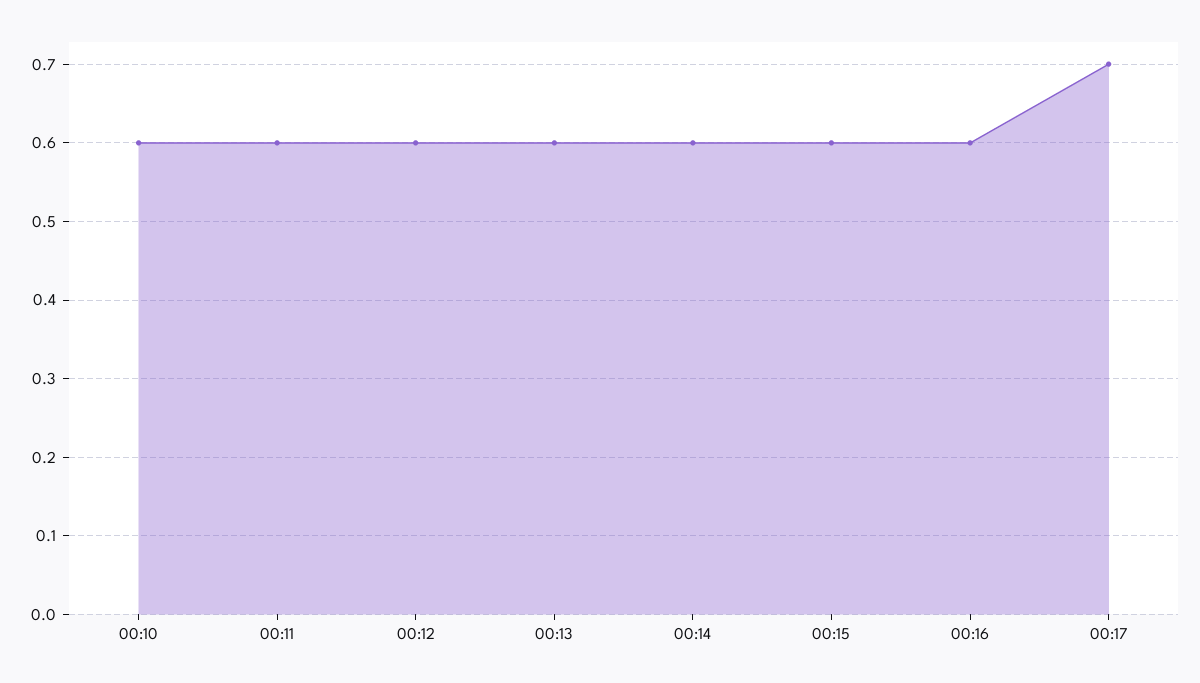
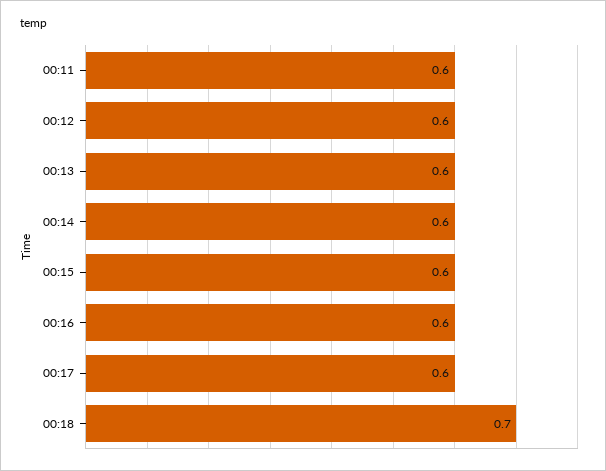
00:10: 0.6 -> none
00:17: 0.7 -> 0.6
00:18: none -> 0.7

